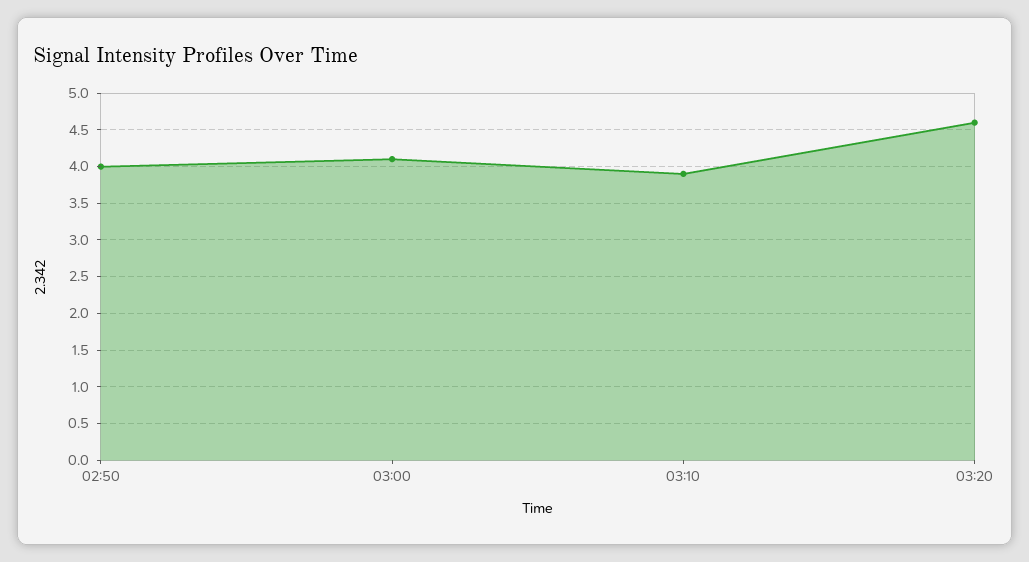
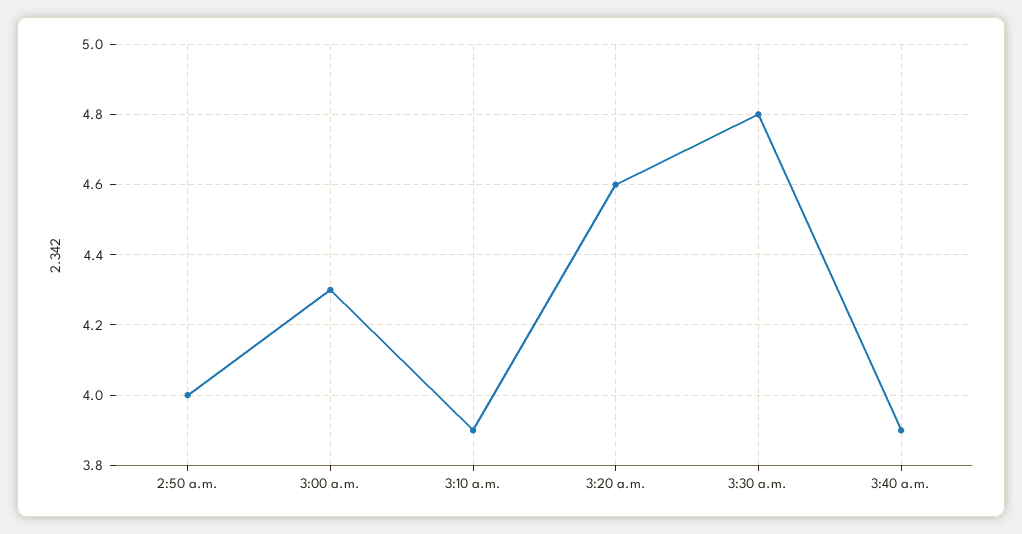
03:00: 4.1 -> 4.3
3:30 a.m.: none -> 4.8
3:40 a.m.: none -> 3.9

